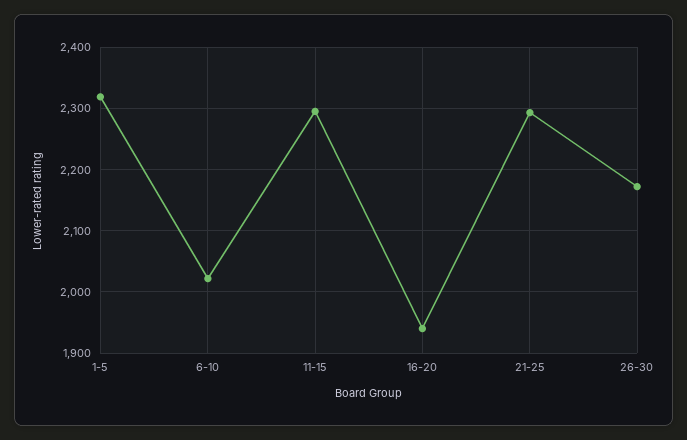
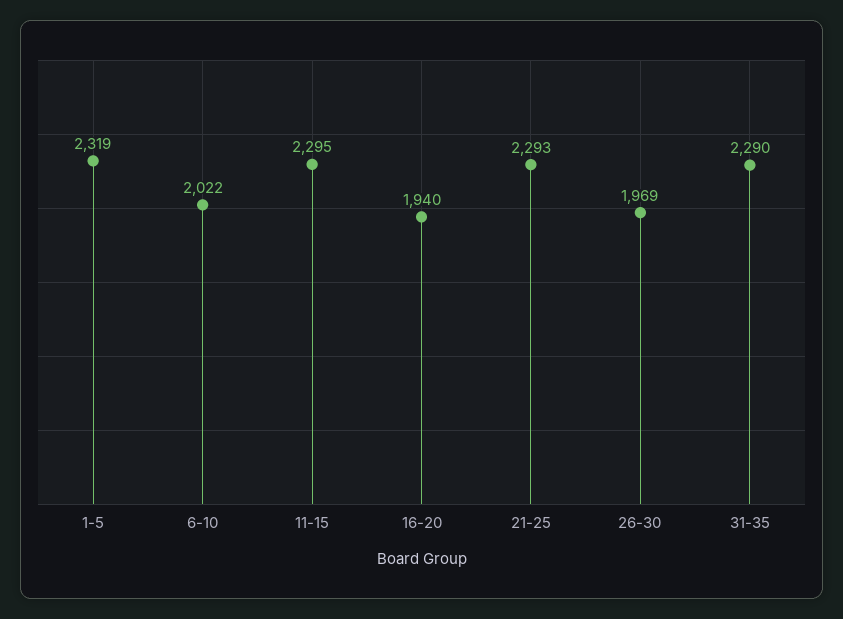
26-30: 2170 -> 1969
31-35: none -> 2290

